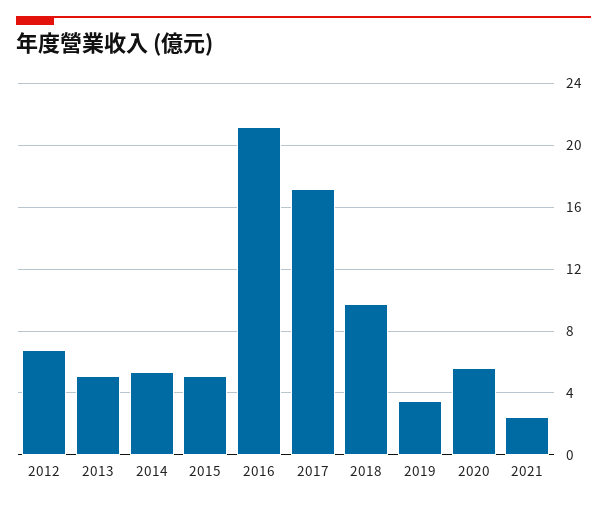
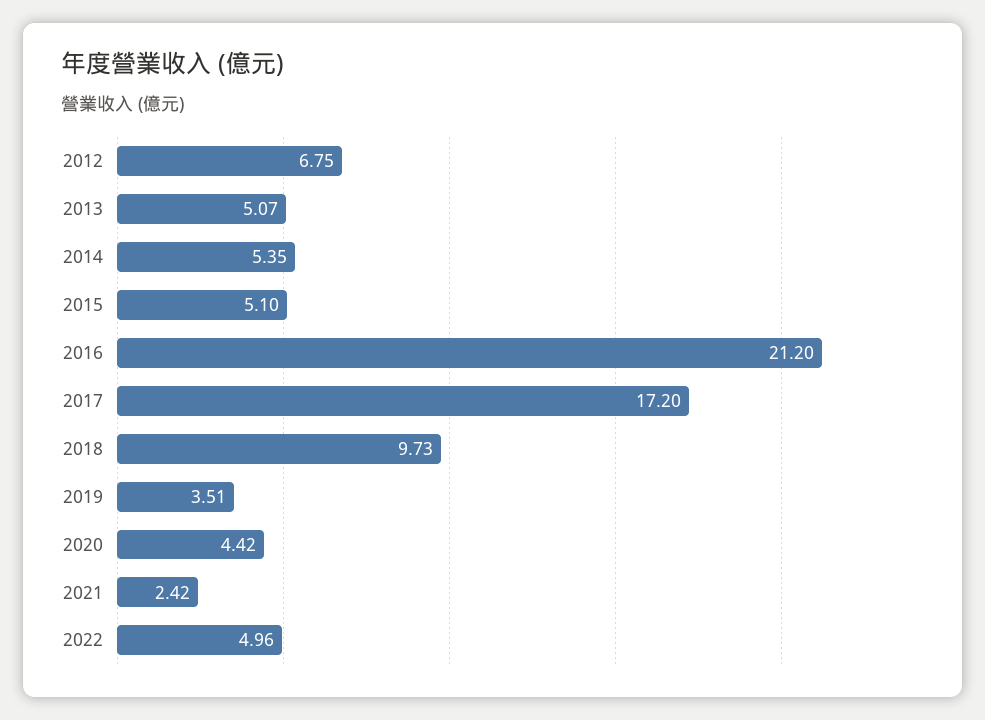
2020: 5.5 -> 4.42
2022: none -> 4.96

